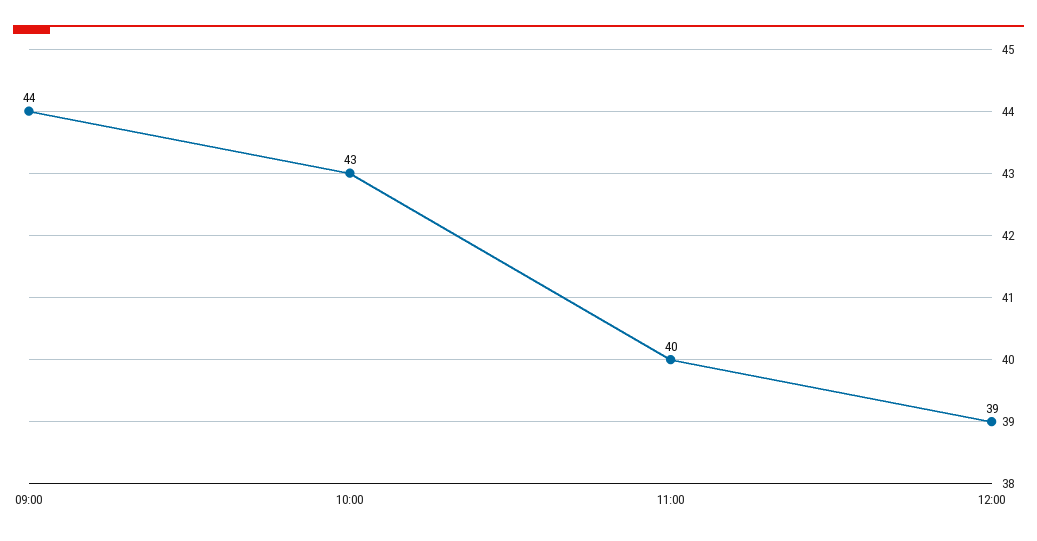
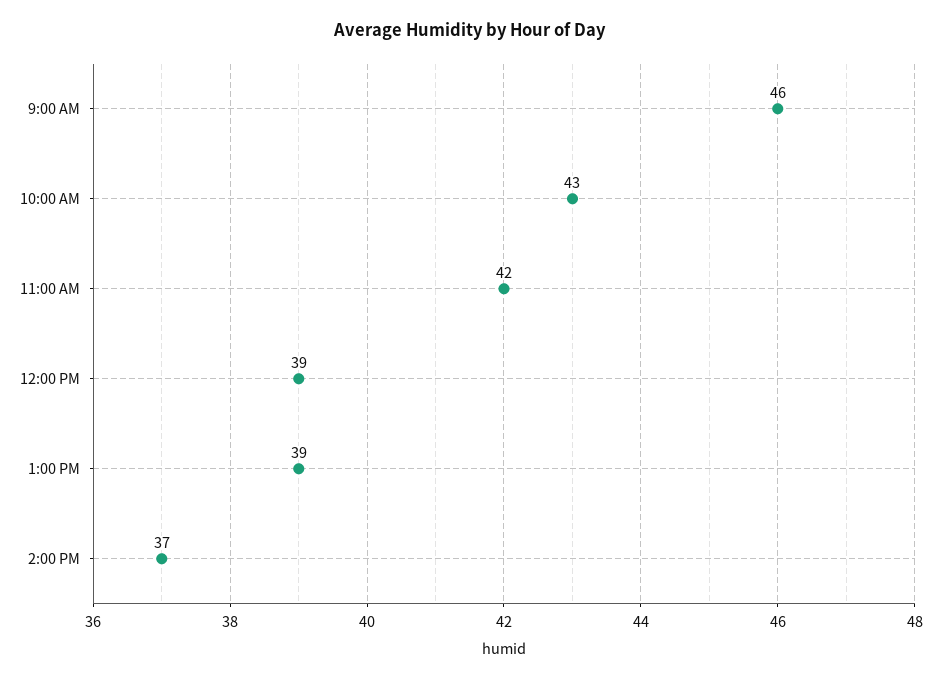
09:00: 44 -> 46
11:00: 40 -> 42
1:00 PM: none -> 39
2:00 PM: none -> 37

